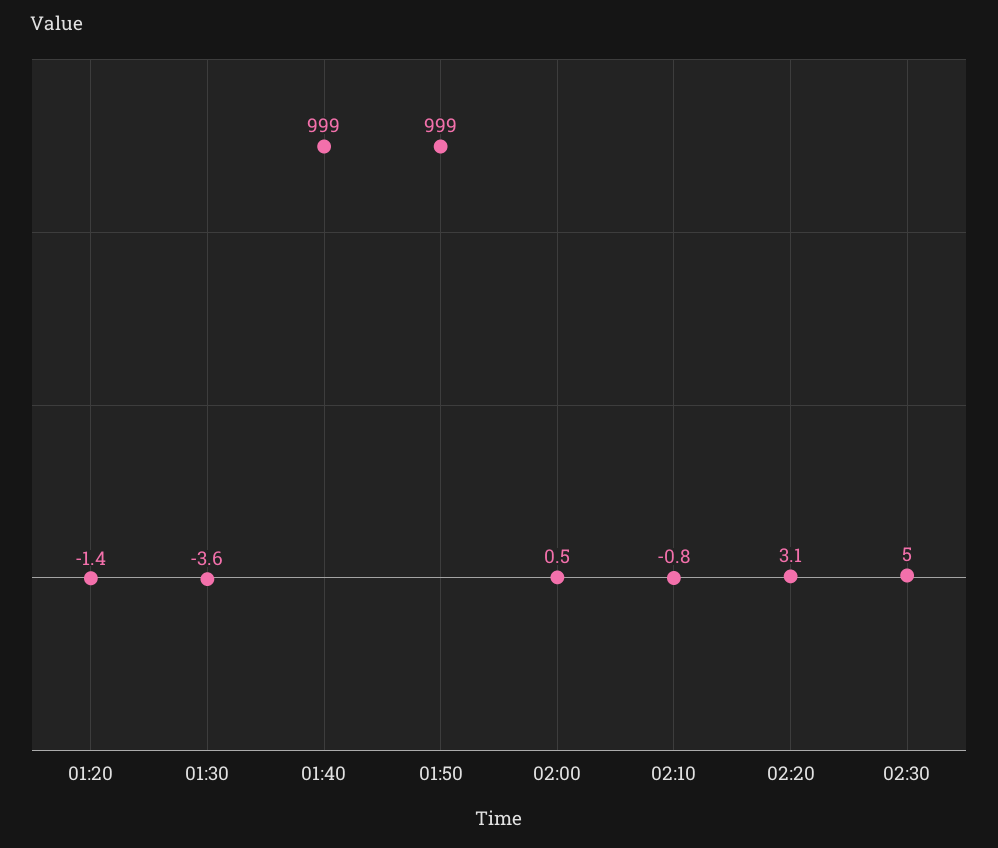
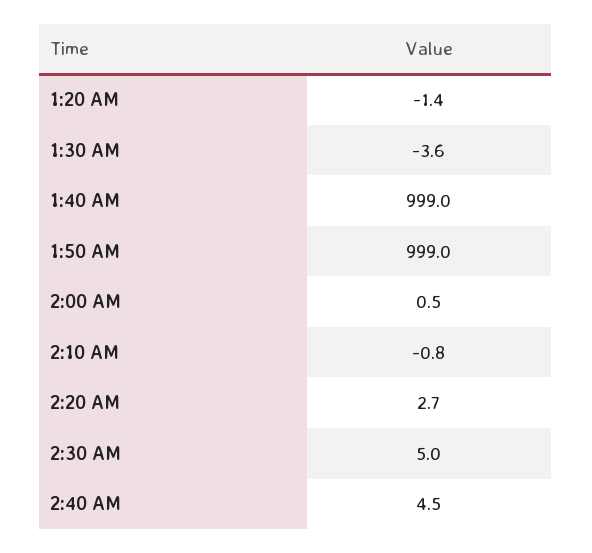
02:20: 3.1 -> 2.7
2:40 AM: none -> 4.5

